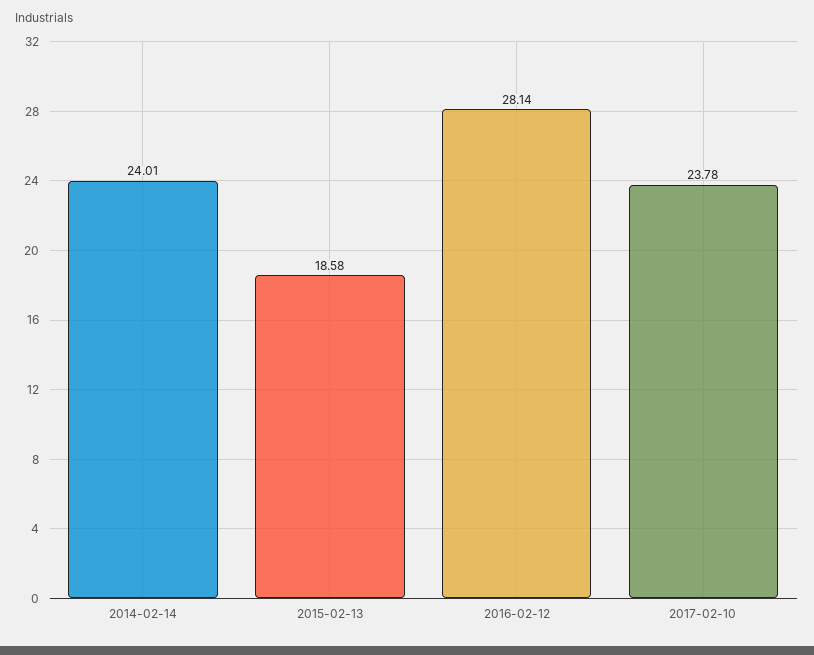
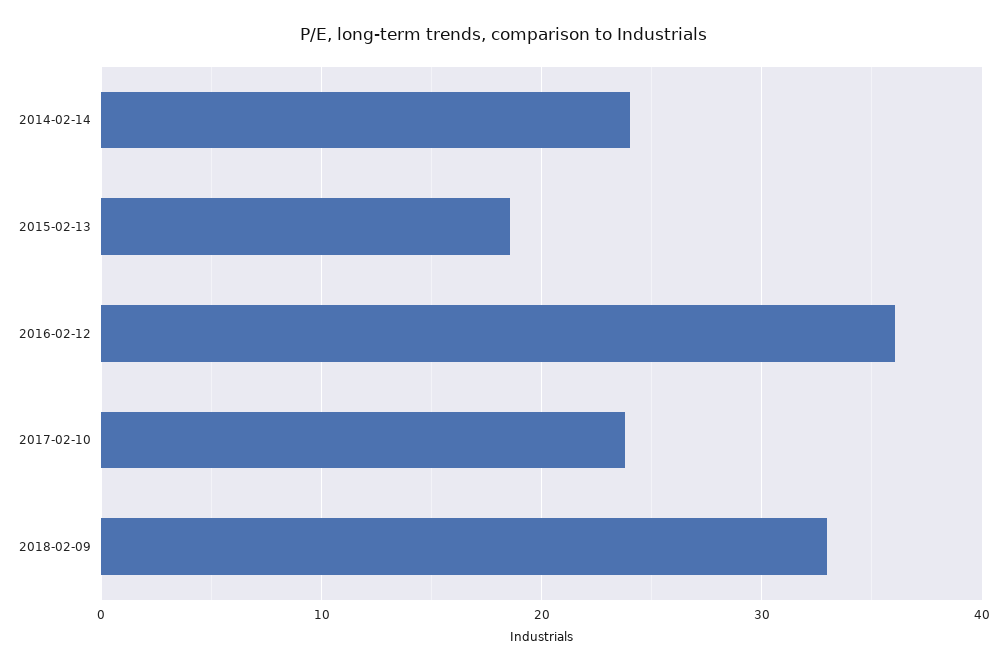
2016-02-12: 28.14 -> 36
2018-02-09: none -> 33

